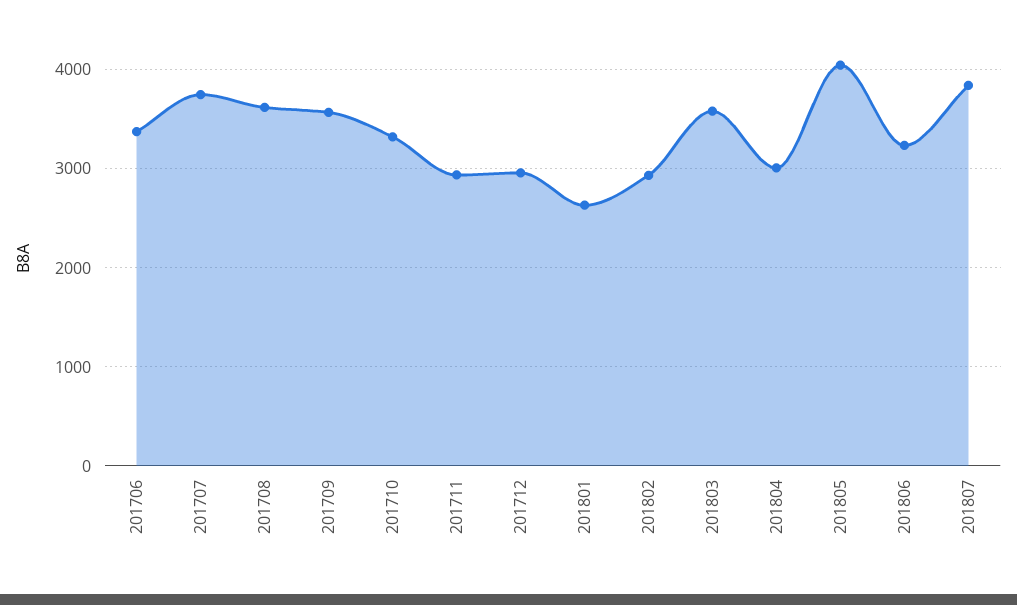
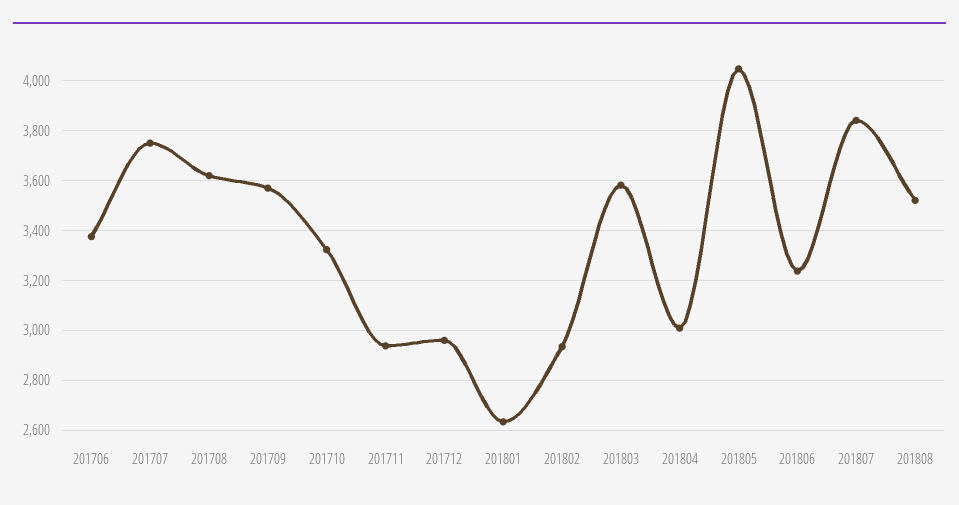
201808: none -> 3525

